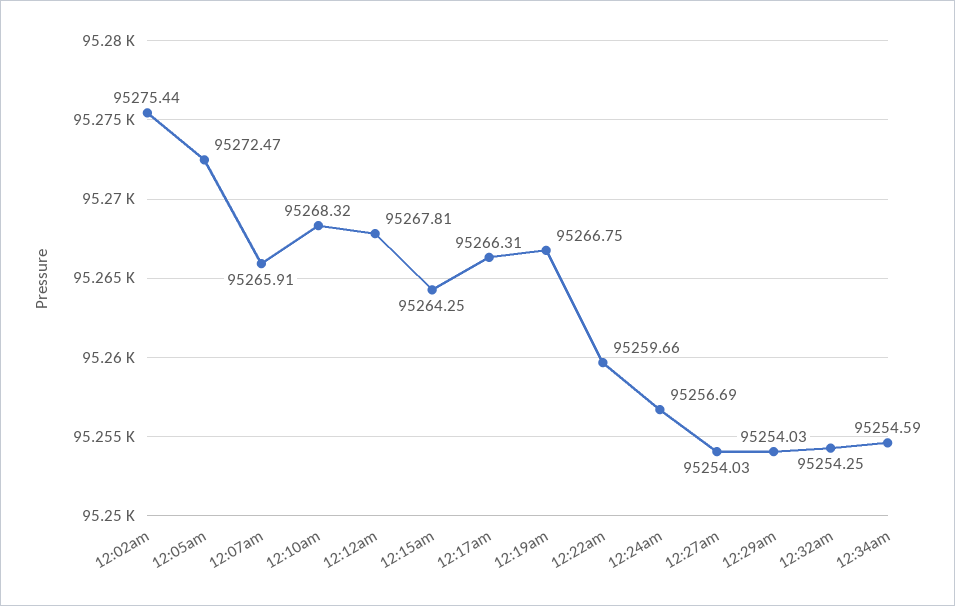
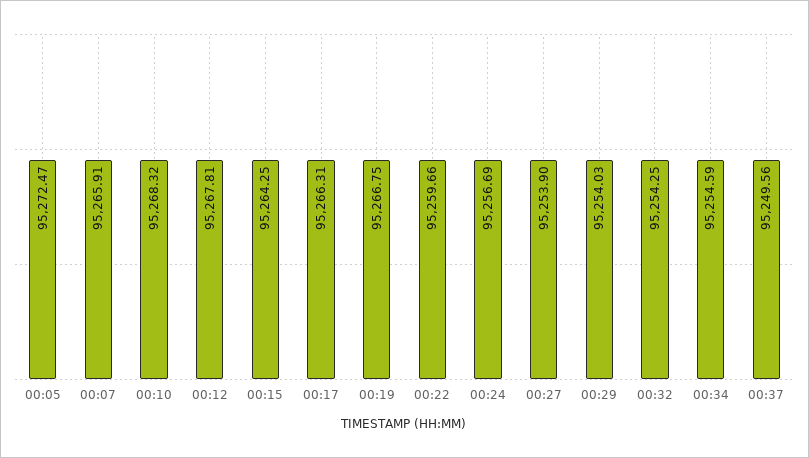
12:02am: 95275.44 -> none
12:27am: 95254.03 -> 95253.9
00:37: none -> 95249.56

